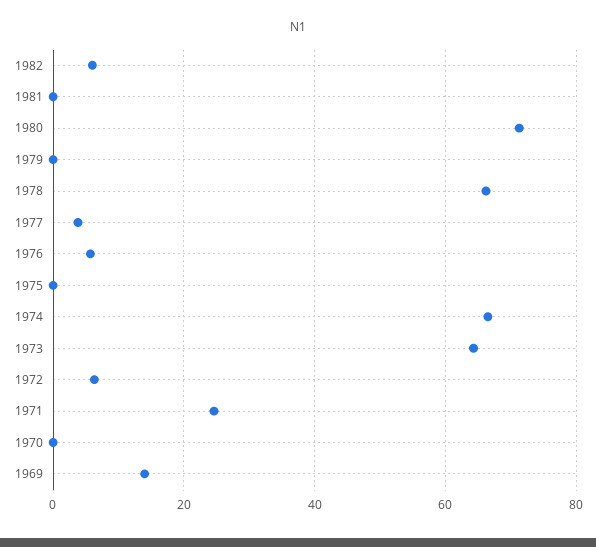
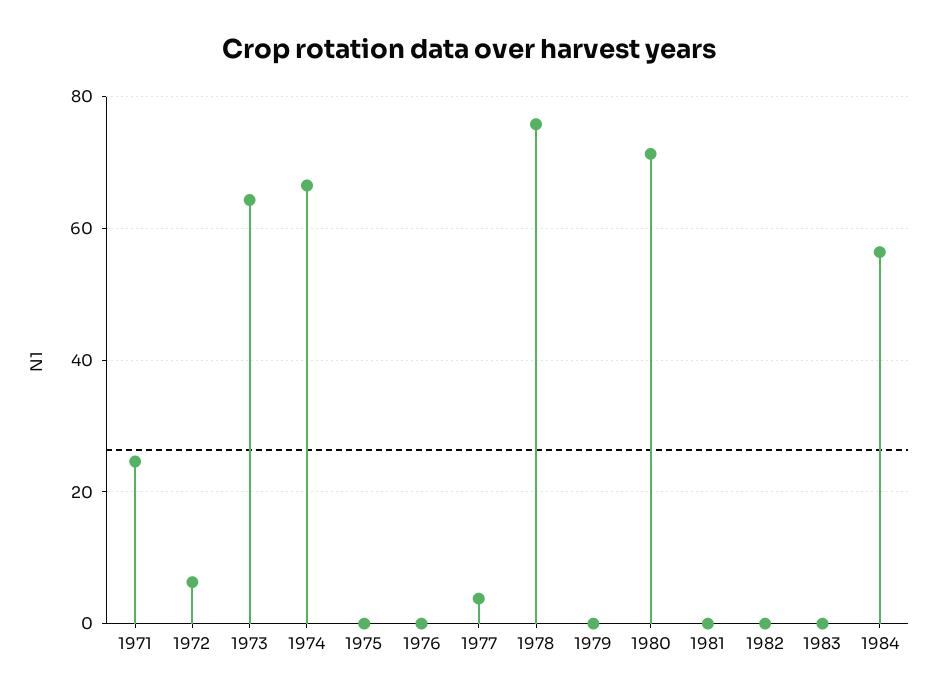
1982: 6 -> 0
1978: 66 -> 76
1976: 6 -> 0
1970: 0 -> none
1969: 14 -> none
1983: none -> 0
1984: none -> 56

